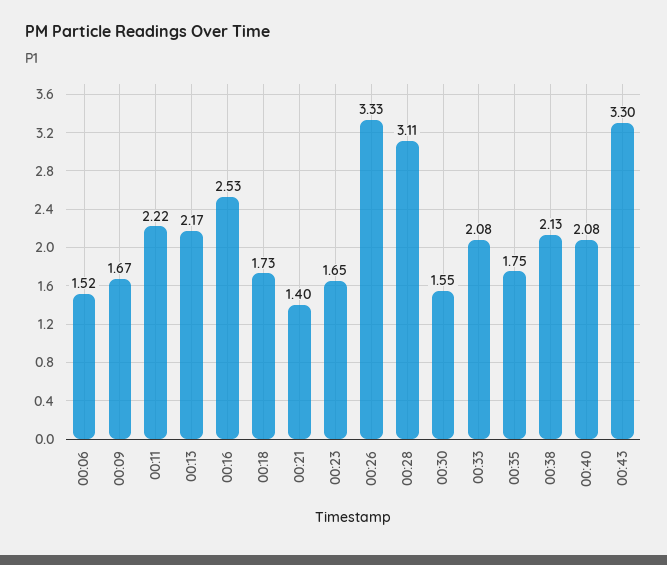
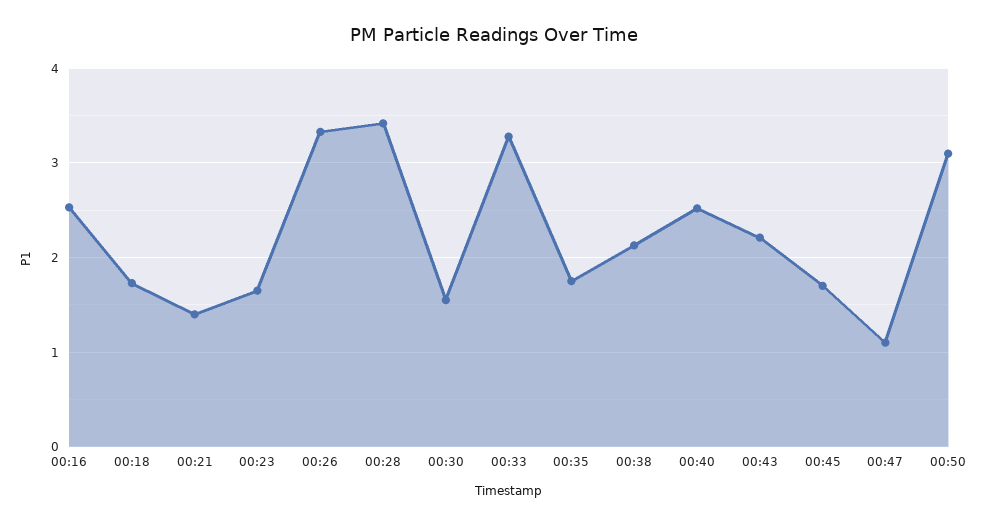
00:06: 1.52 -> none
00:09: 1.67 -> none
00:11: 2.22 -> none
00:13: 2.17 -> none
00:28: 3.11 -> 3.4
00:33: 2.08 -> 3.3
00:40: 2.08 -> 2.5
00:43: 3.3 -> 2.2
00:45: none -> 1.7
00:47: none -> 1.1
00:50: none -> 3.1

